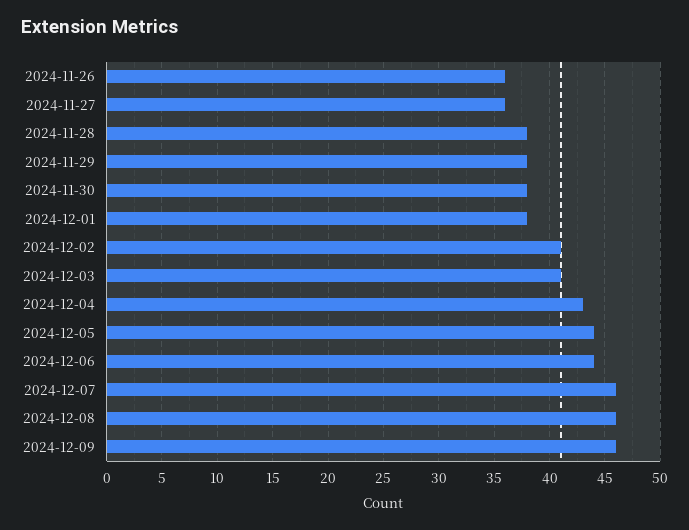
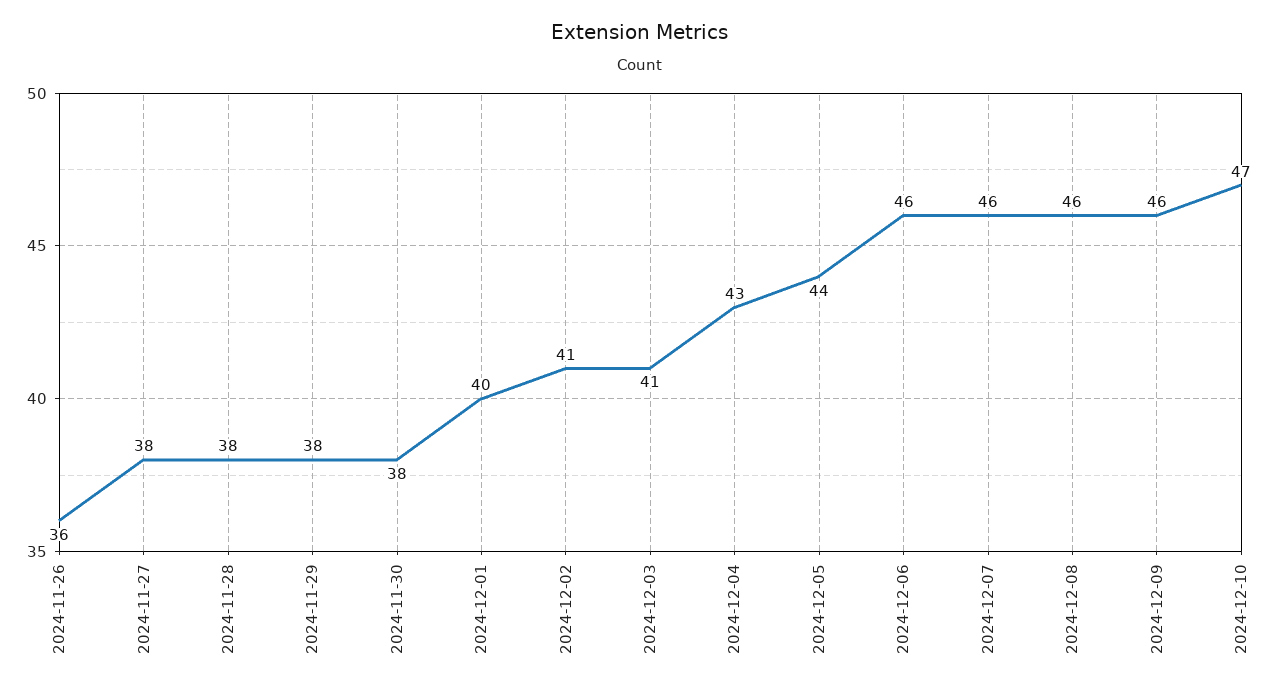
2024-11-27: 36 -> 38
2024-12-01: 38 -> 40
2024-12-06: 44 -> 46
2024-12-10: none -> 47

